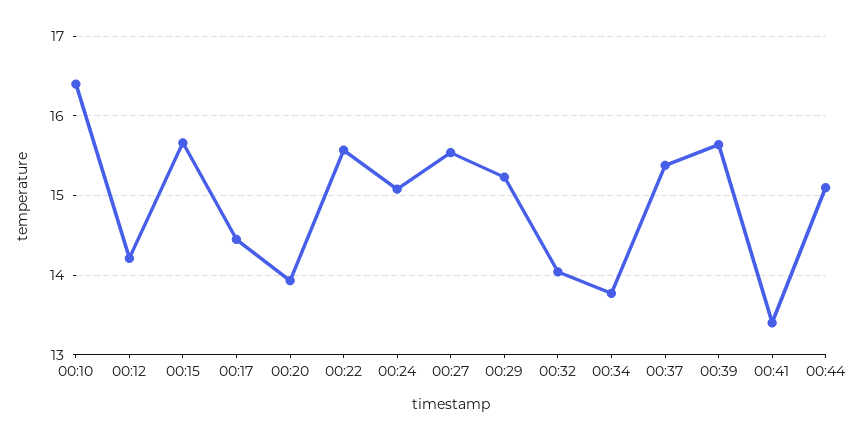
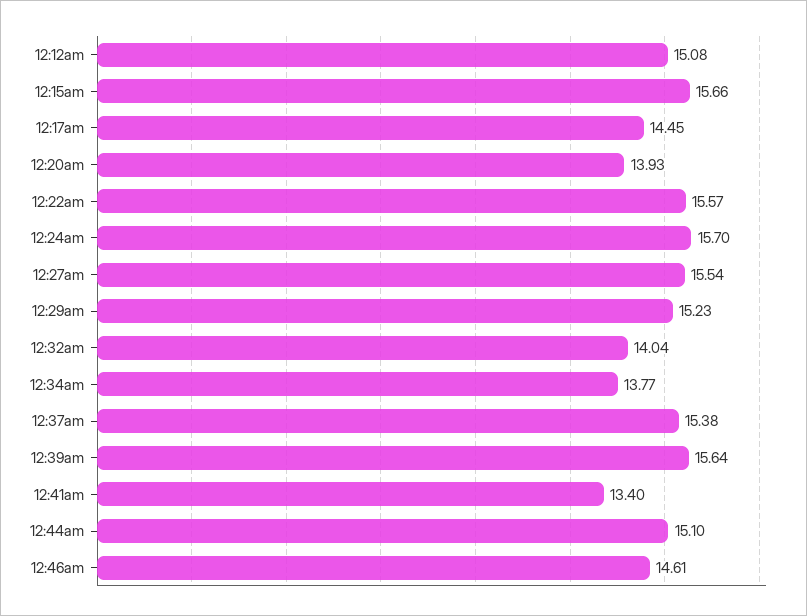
00:10: 16.4 -> none
00:12: 14.2 -> 15.08
00:24: 15.1 -> 15.7
12:46am: none -> 14.61

